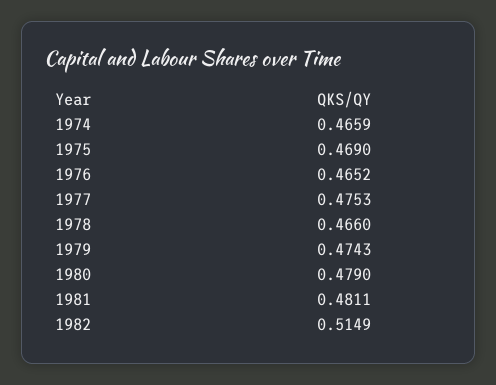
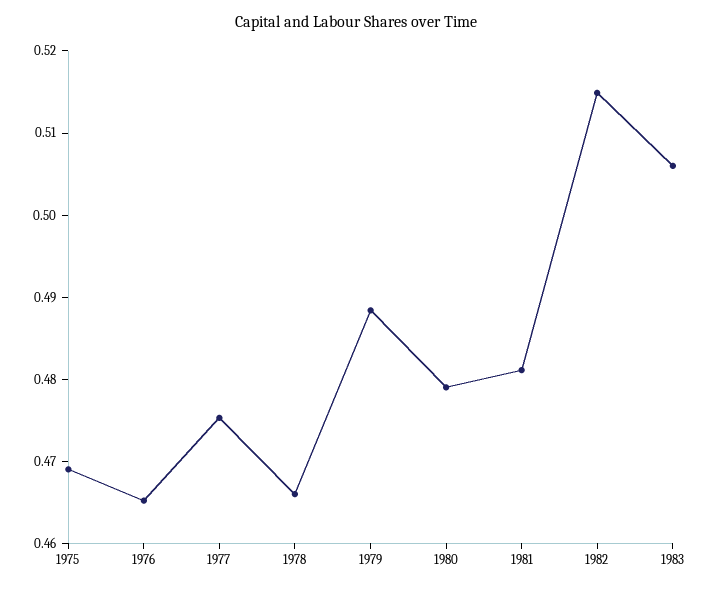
1974: 0.4659 -> none
1979: 0.4743 -> 0.488
1983: none -> 0.506

